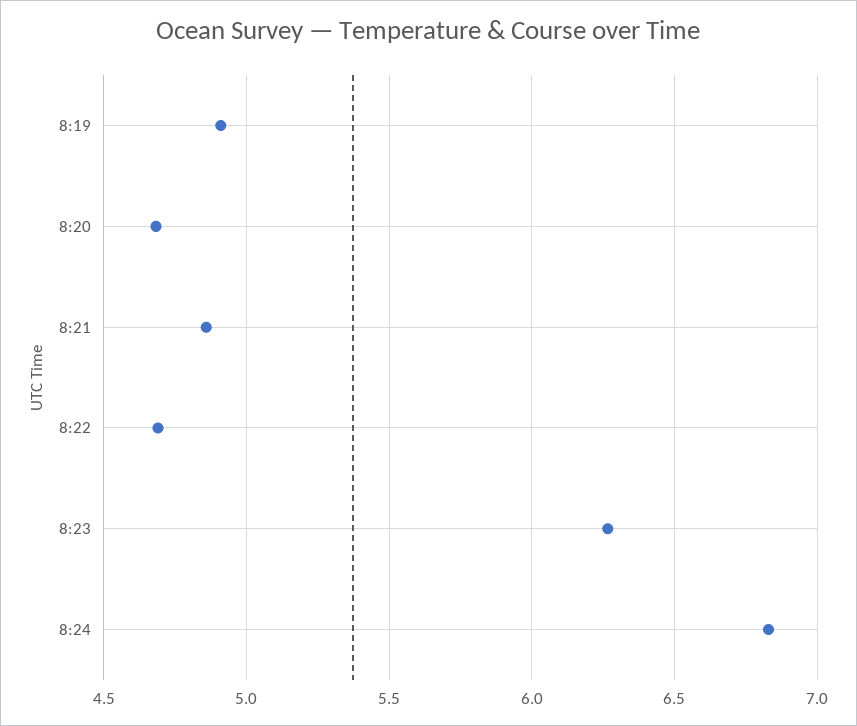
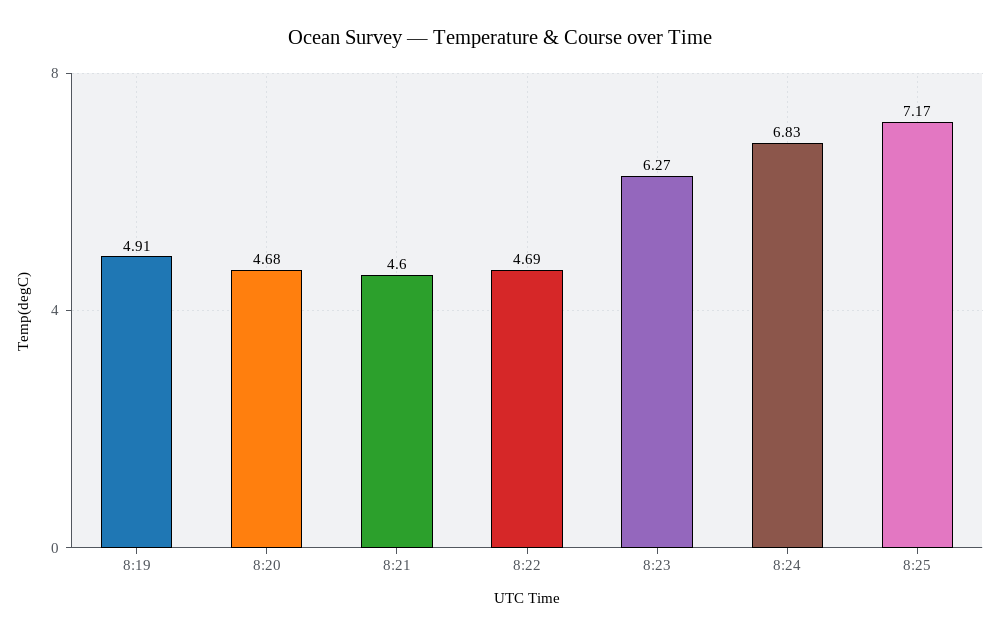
8:21: 4.85 -> 4.6
8:25: none -> 7.17

